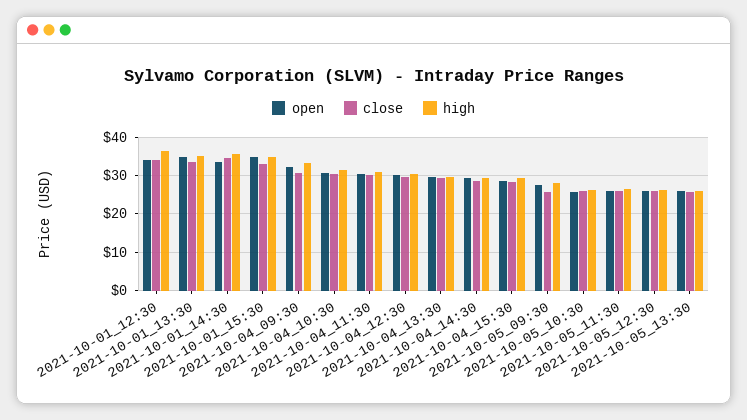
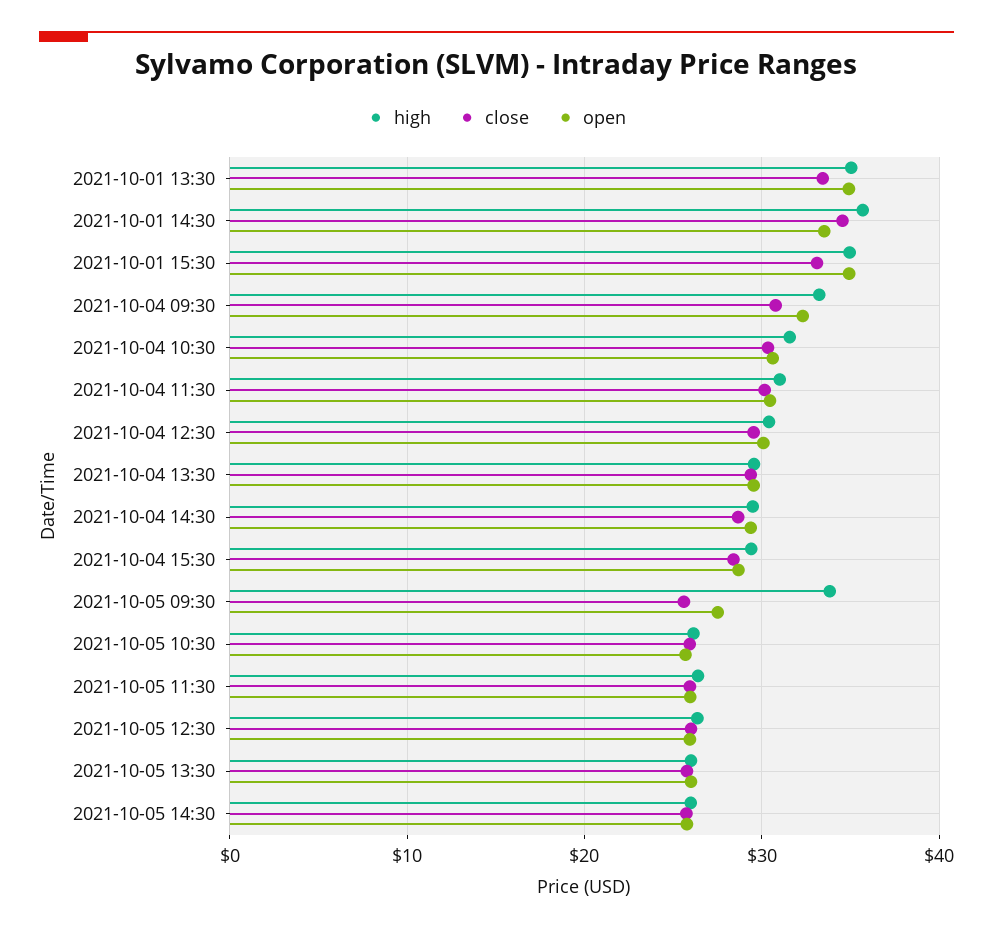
open, 2021-10-01_12:30: 34 -> none
close, 2021-10-01_12:30: 34 -> none
high, 2021-10-01_12:30: 36 -> none
high, 2021-10-05_09:30: 28 -> 34
high, 2021-10-05 14:30: none -> 26
close, 2021-10-05 14:30: none -> 26
open, 2021-10-05 14:30: none -> 26

